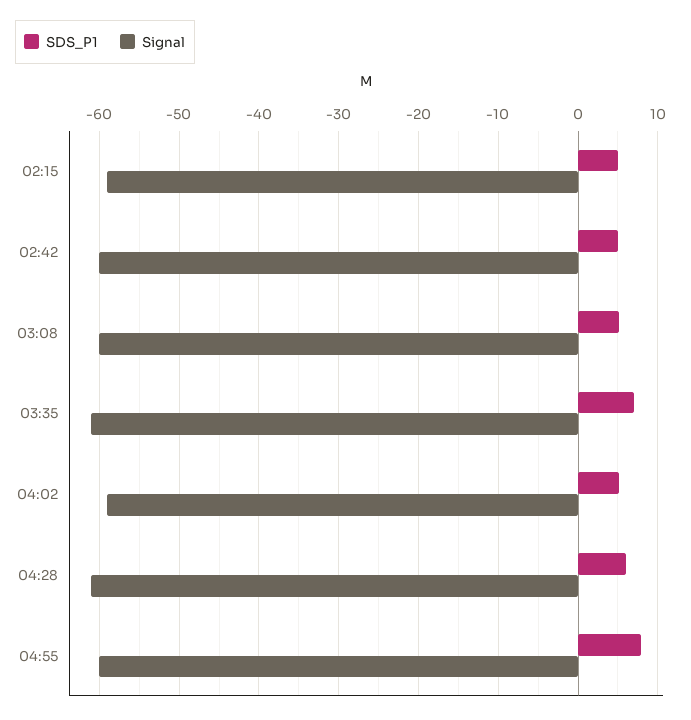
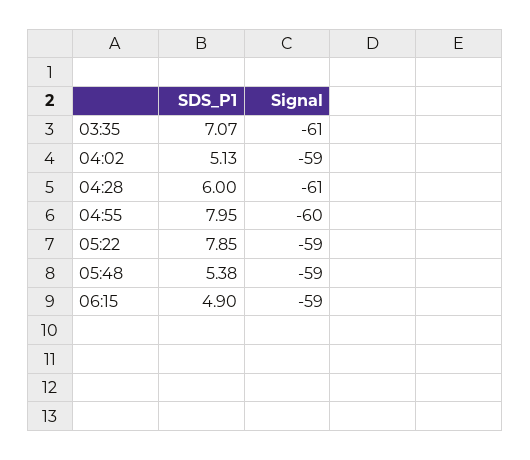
SDS_P1, 02:15: 5 -> none
Signal, 02:15: -59 -> none
SDS_P1, 02:42: 5 -> none
Signal, 02:42: -60 -> none
SDS_P1, 03:08: 5 -> none
Signal, 03:08: -60 -> none
SDS_P1, 05:22: none -> 7.85
Signal, 05:22: none -> -59
SDS_P1, 05:48: none -> 5.38
Signal, 05:48: none -> -59
SDS_P1, 06:15: none -> 4.9
Signal, 06:15: none -> -59

